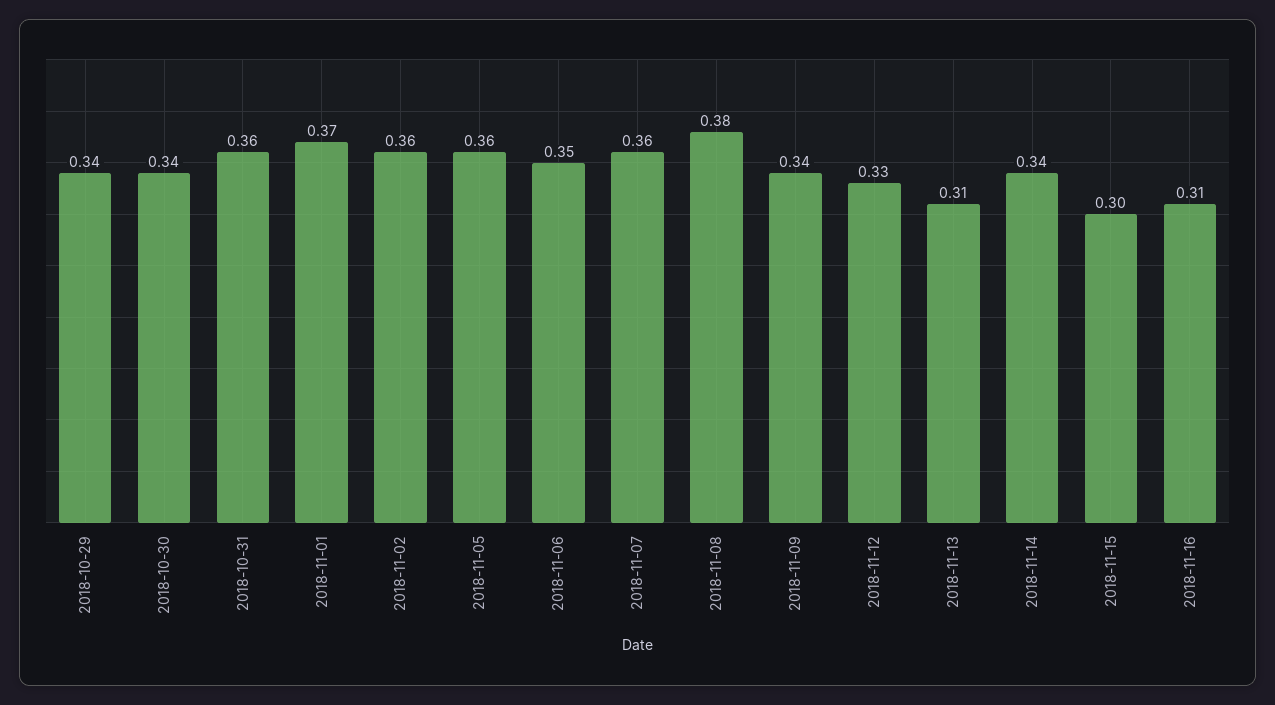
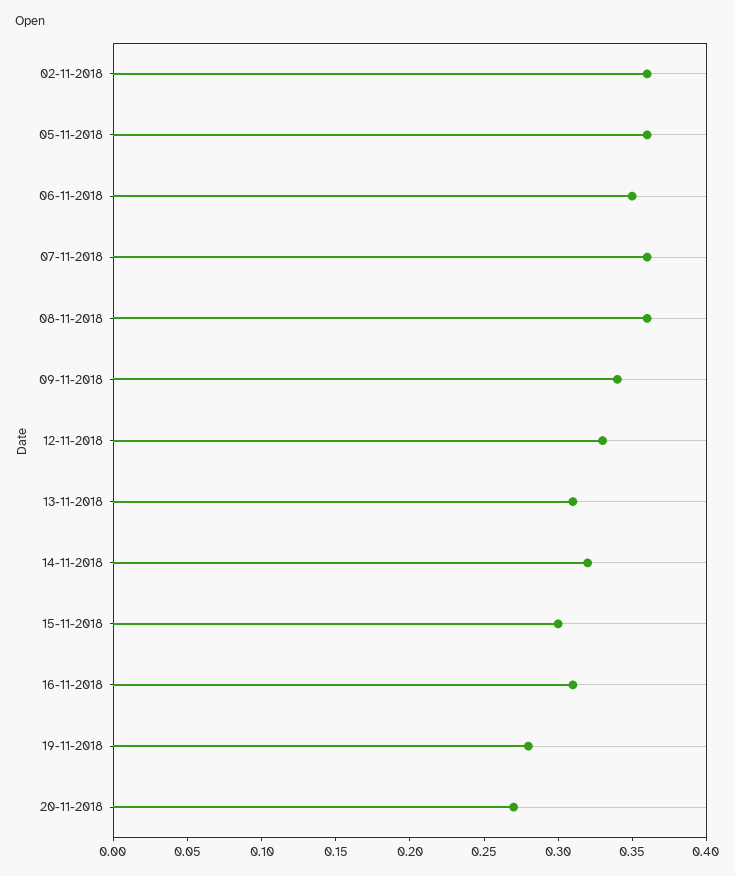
2018-10-29: 0.34 -> none
2018-10-30: 0.34 -> none
2018-10-31: 0.36 -> none
2018-11-01: 0.37 -> none
2018-11-08: 0.38 -> 0.36
2018-11-14: 0.34 -> 0.32
19-11-2018: none -> 0.28
20-11-2018: none -> 0.27

